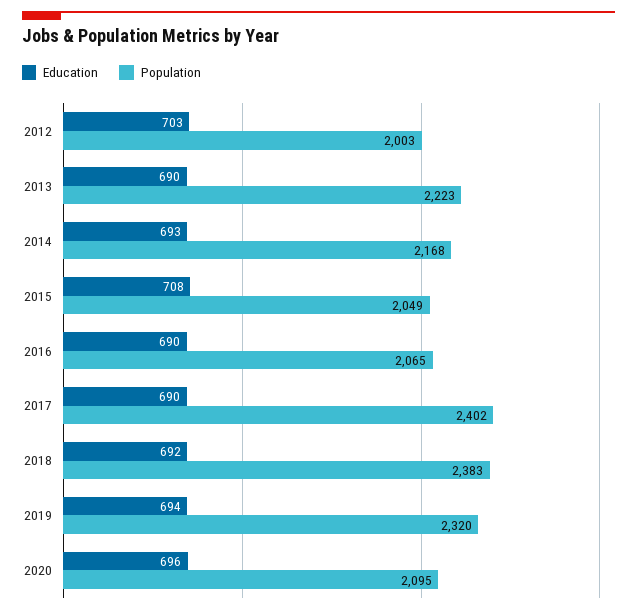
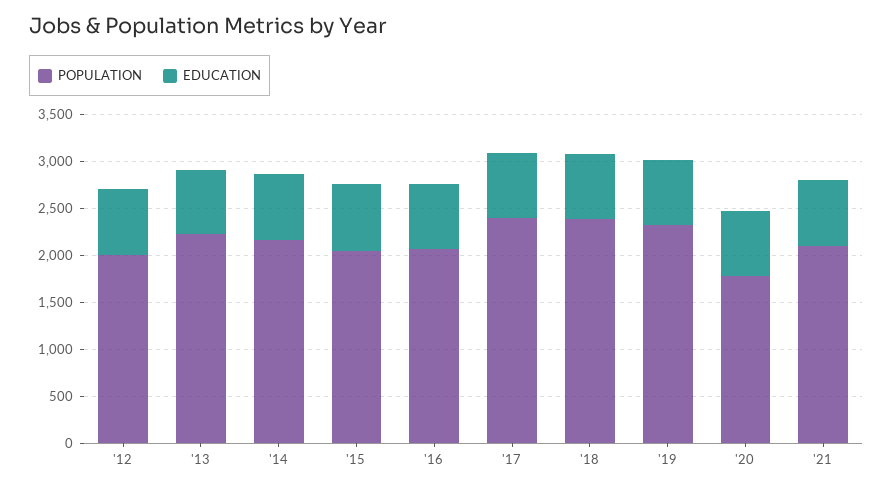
Population, 2020: 2095 -> 1800
Population, '21: none -> 2100
Education, '21: none -> 700

